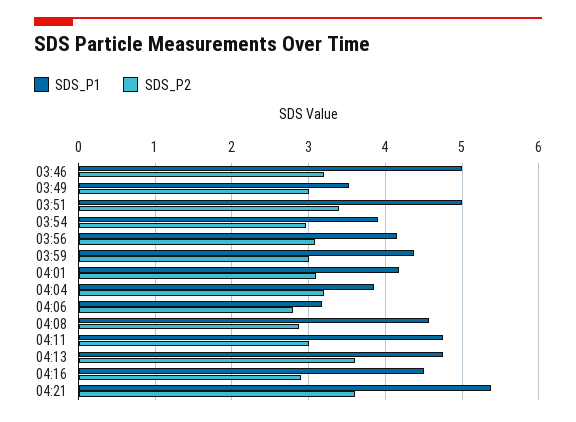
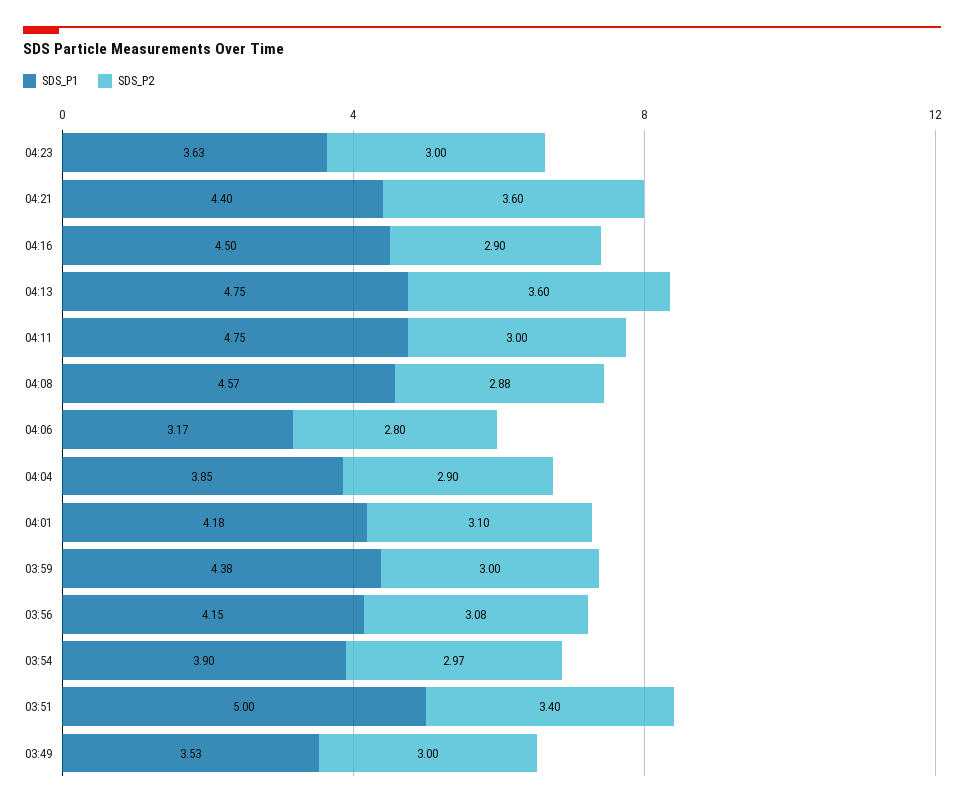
SDS_P1, 03:46: 5 -> none
SDS_P2, 03:46: 3.2 -> none
SDS_P2, 04:04: 3.2 -> 2.9
SDS_P1, 04:21: 5.4 -> 4.4
SDS_P1, 04:23: none -> 3.63
SDS_P2, 04:23: none -> 3

